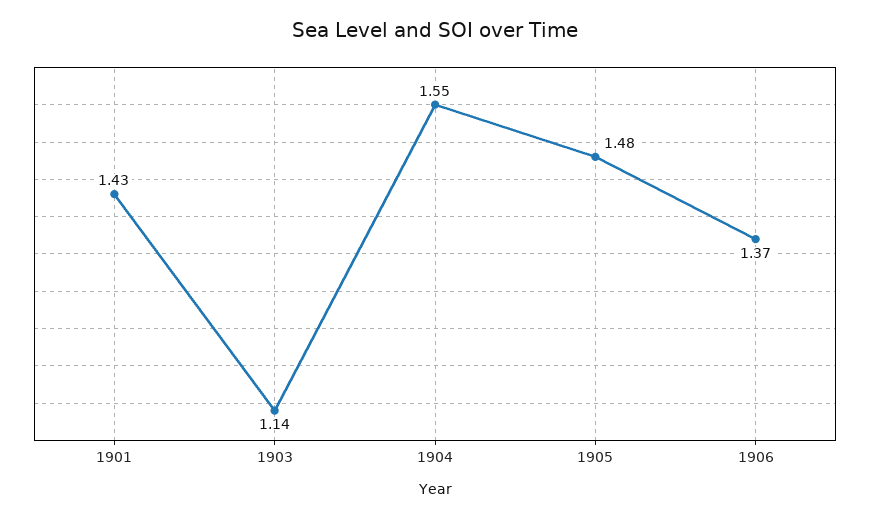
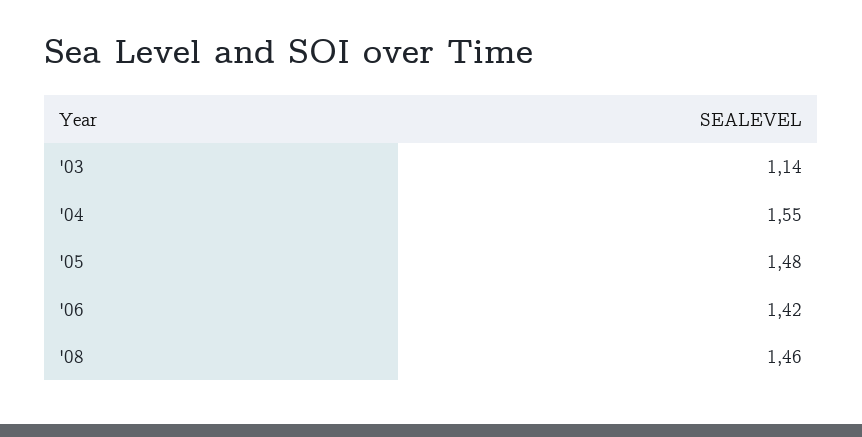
1901: 1.43 -> none
1906: 1.37 -> 1.42
'08: none -> 1.46

